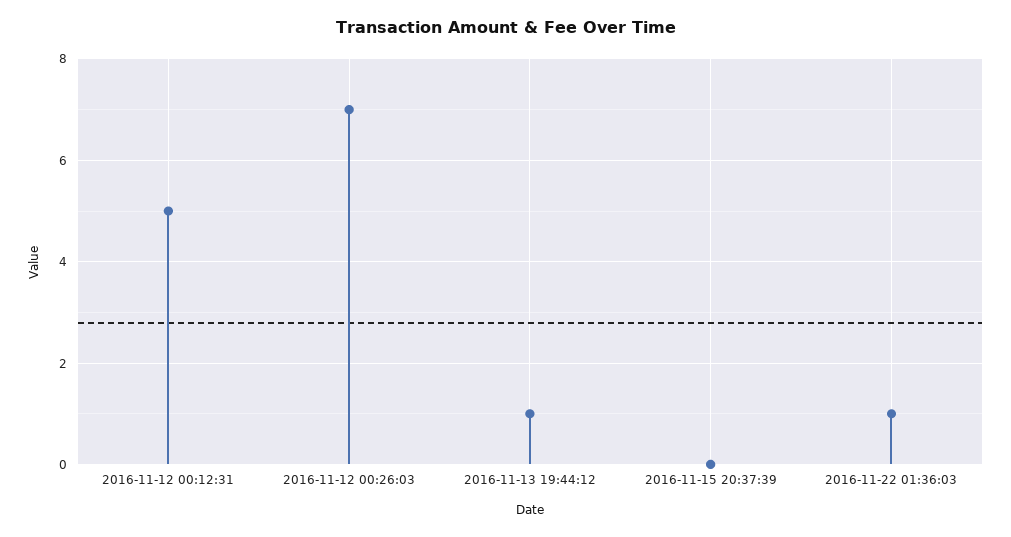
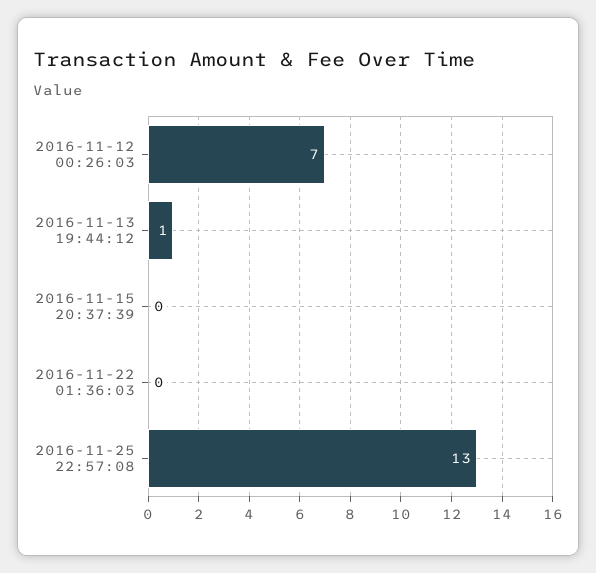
2016-11-12 00:12:31: 5 -> none
2016-11-22 01:36:03: 1 -> 0
2016-11-25 22:57:08: none -> 13

